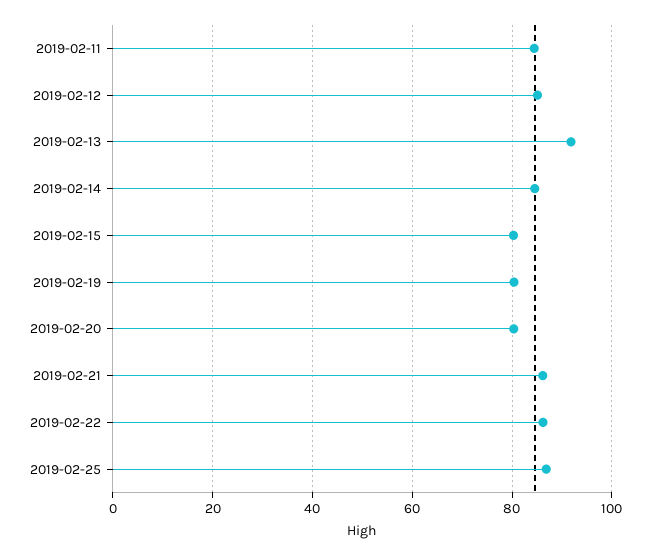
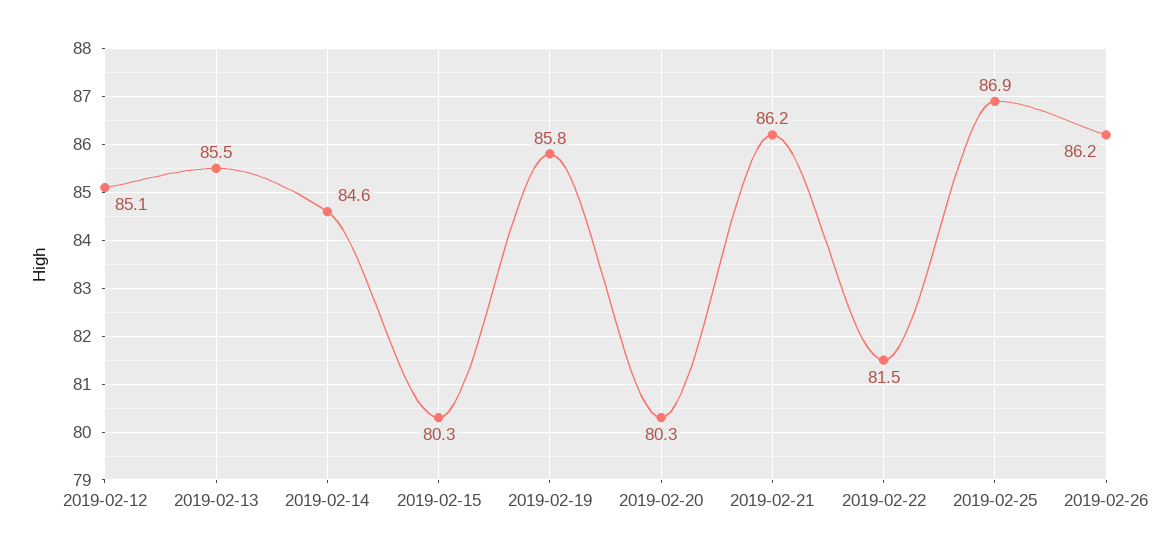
2019-02-11: 84 -> none
2019-02-13: 92 -> 85.5
2019-02-19: 80 -> 85.8
2019-02-22: 86 -> 81.5
2019-02-26: none -> 86.2

